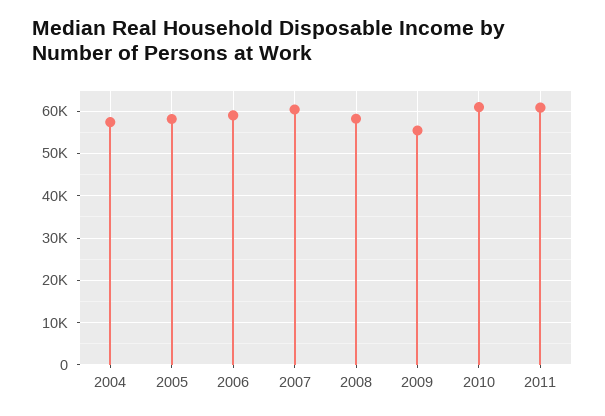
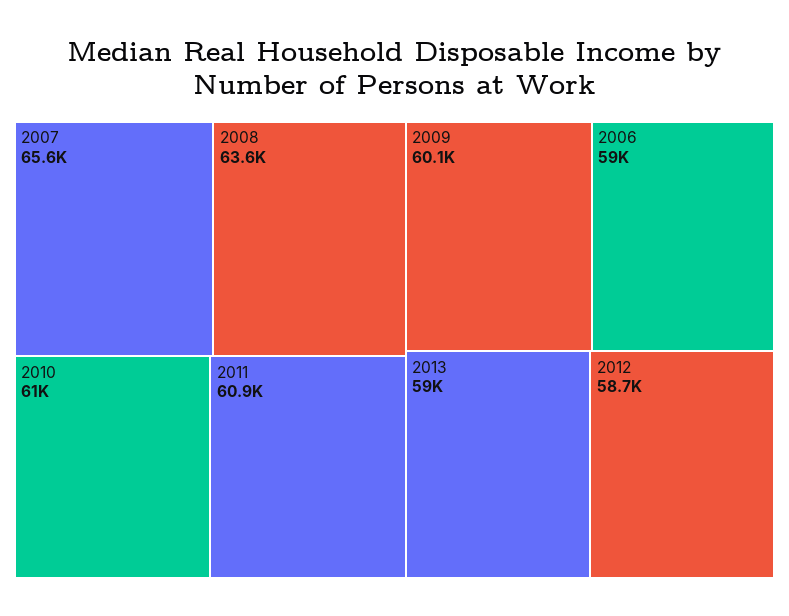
2004: 58000 -> none
2005: 58000 -> none
2007: 60000 -> 65600
2008: 58000 -> 63600
2009: 56000 -> 60100
2013: none -> 59000
2012: none -> 58700

